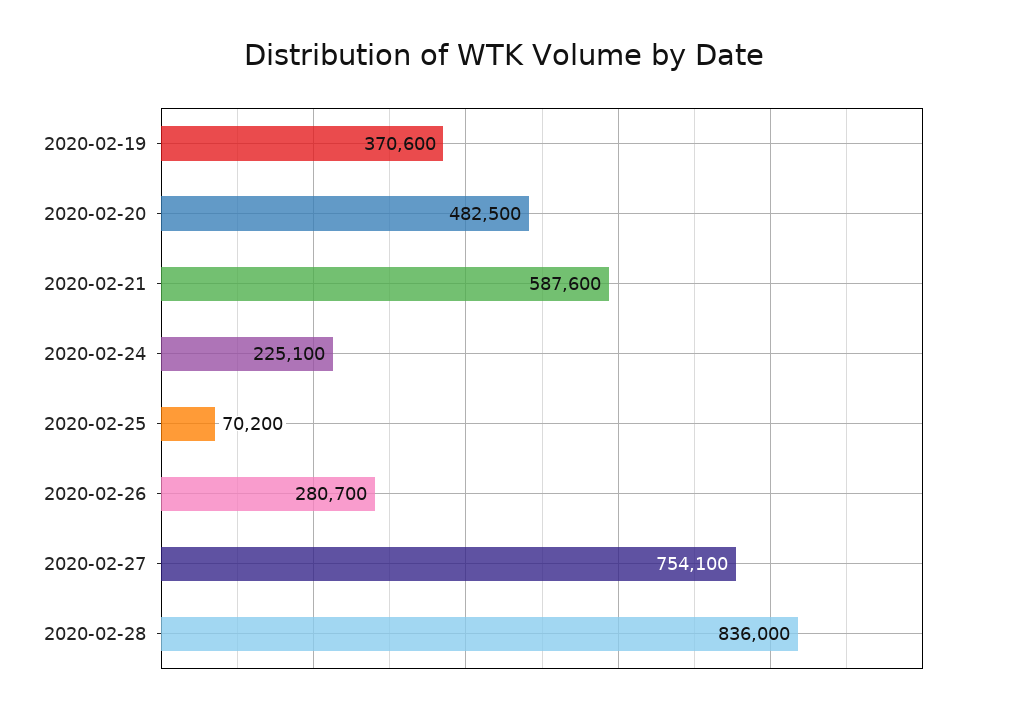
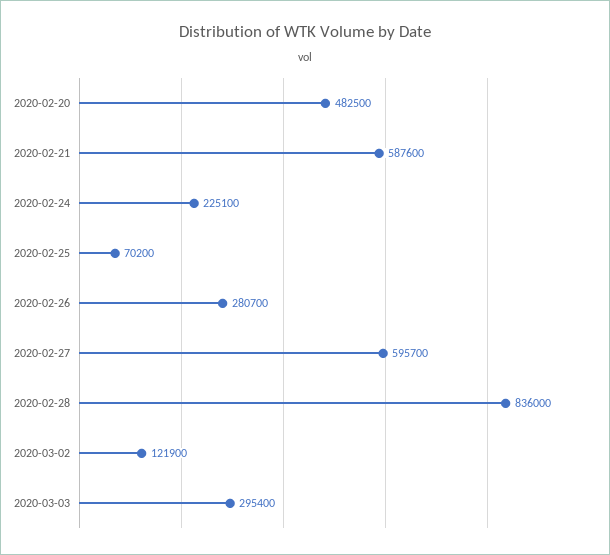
2020-02-19: 370600 -> none
2020-02-27: 754100 -> 595700
2020-03-02: none -> 121900
2020-03-03: none -> 295400

